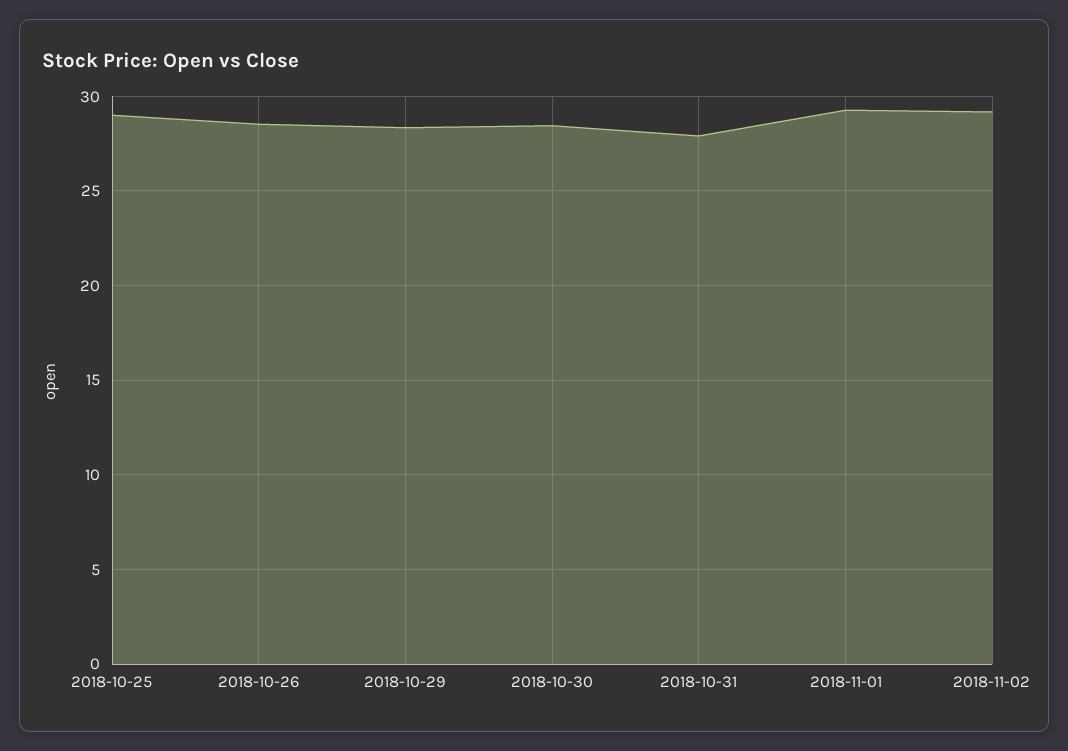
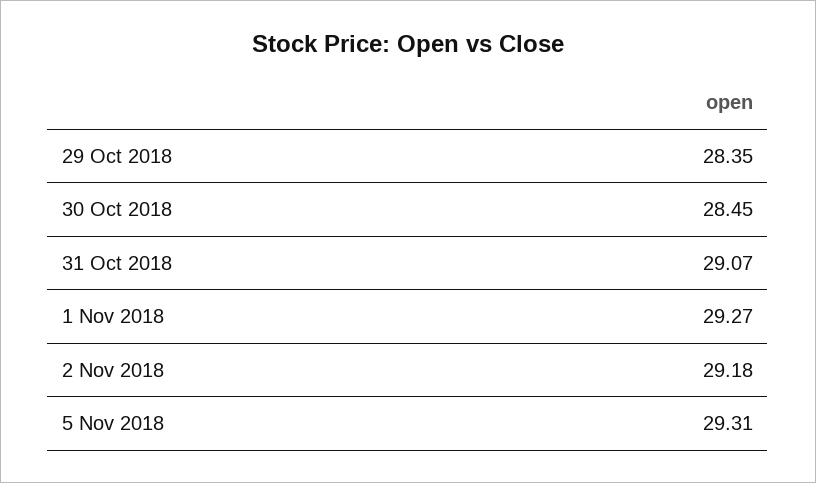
2018-10-25: 29 -> none
2018-10-26: 28.5 -> none
2018-10-31: 28 -> 29.07
5 Nov 2018: none -> 29.31

